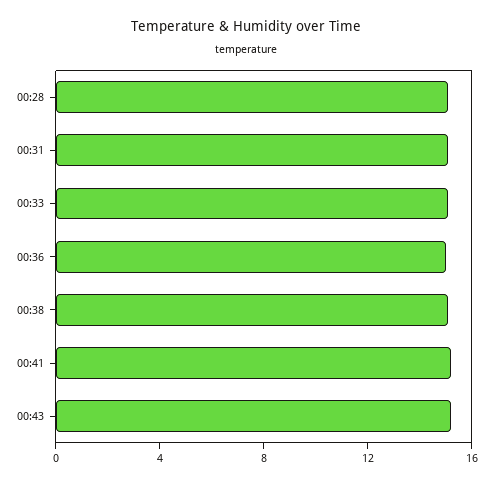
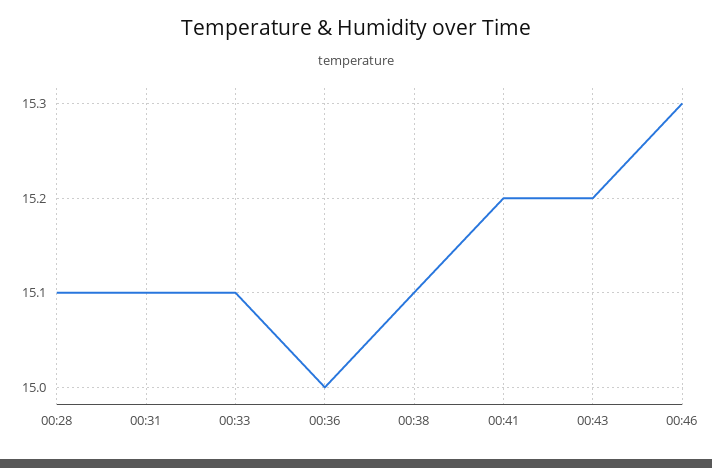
00:46: none -> 15.3

